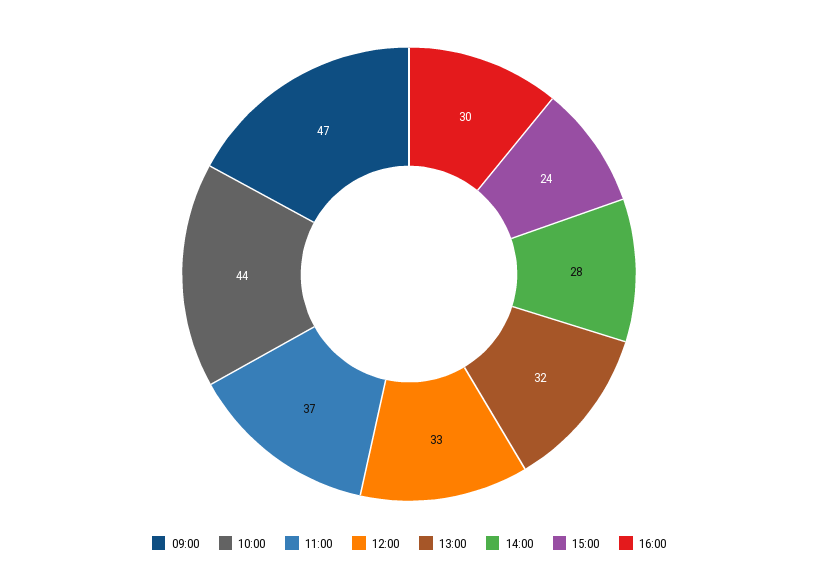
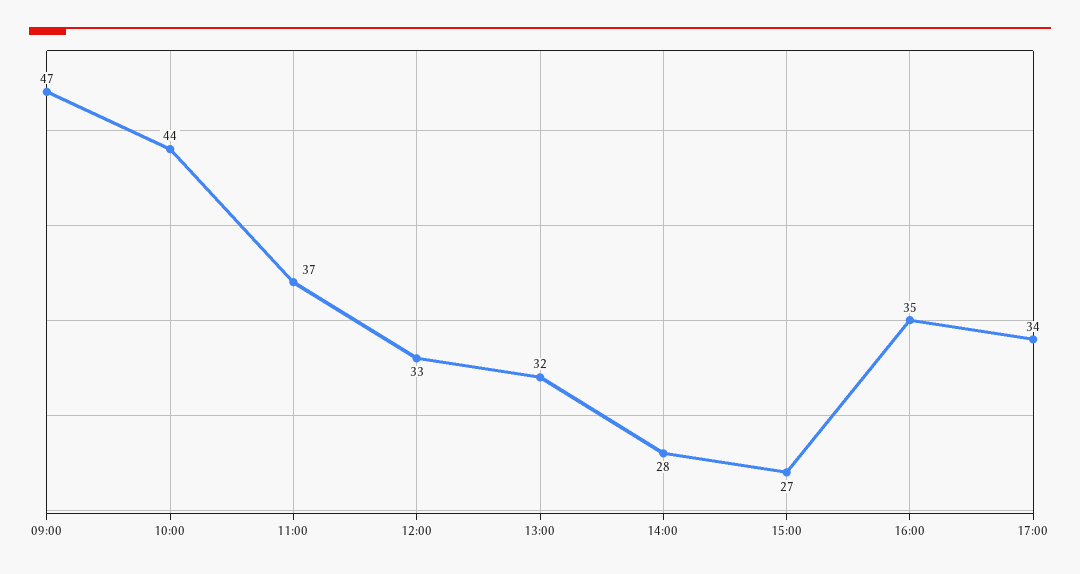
15:00: 24 -> 27
16:00: 30 -> 35
17:00: none -> 34

